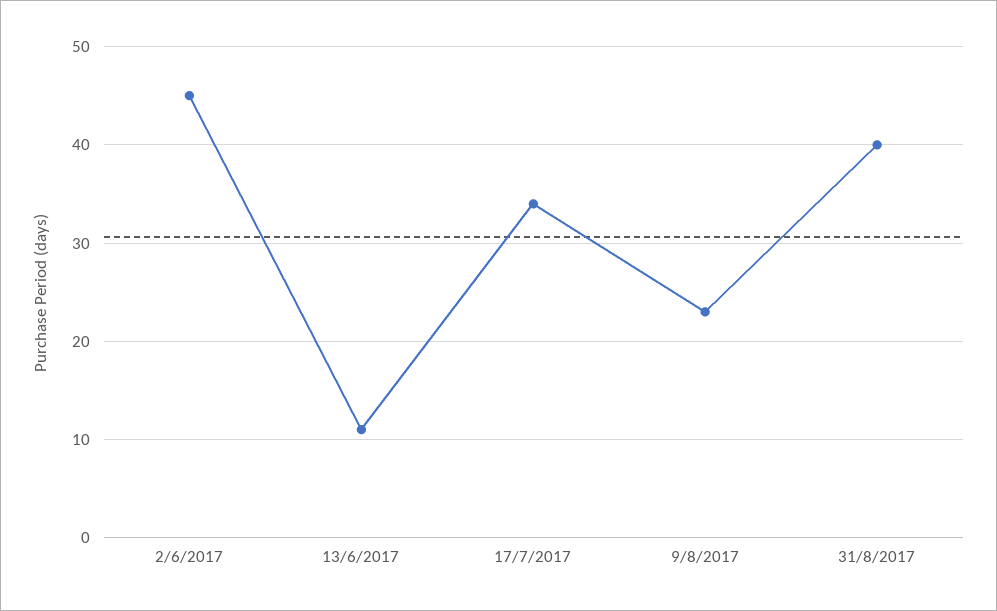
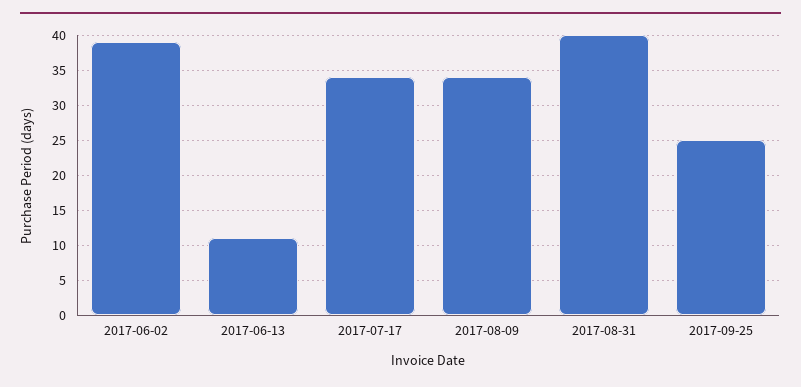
2/6/2017: 45 -> 39
9/8/2017: 23 -> 34
2017-09-25: none -> 25

